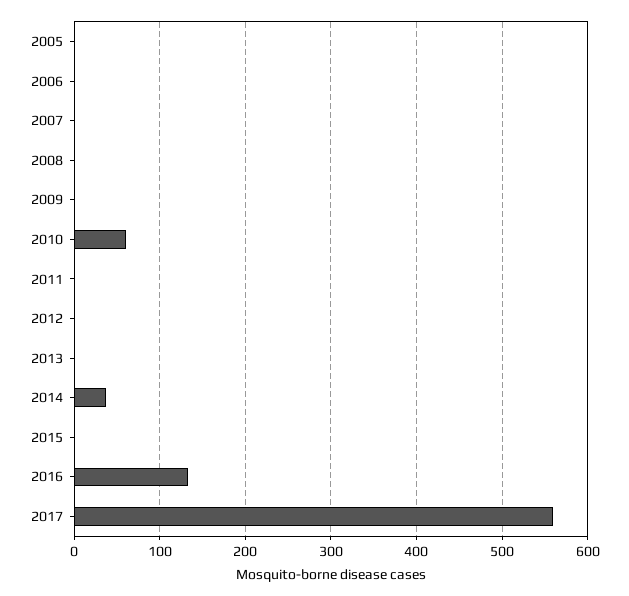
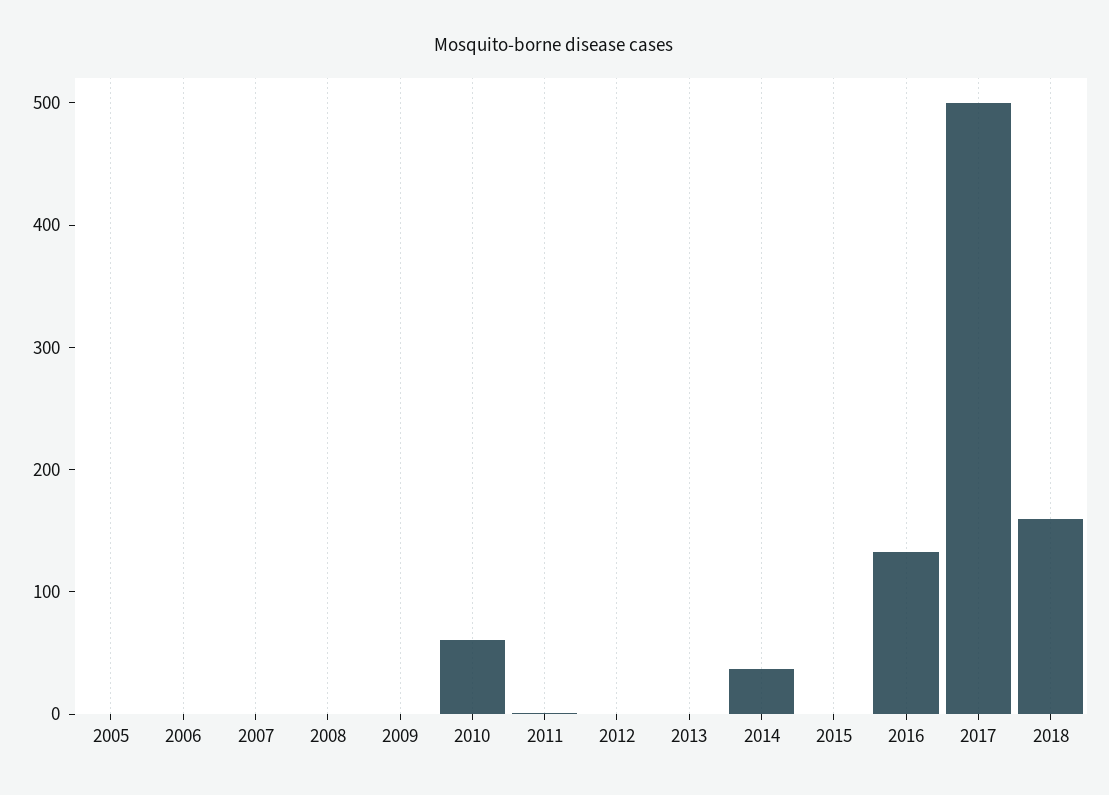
2017: 560 -> 500
2018: none -> 160

